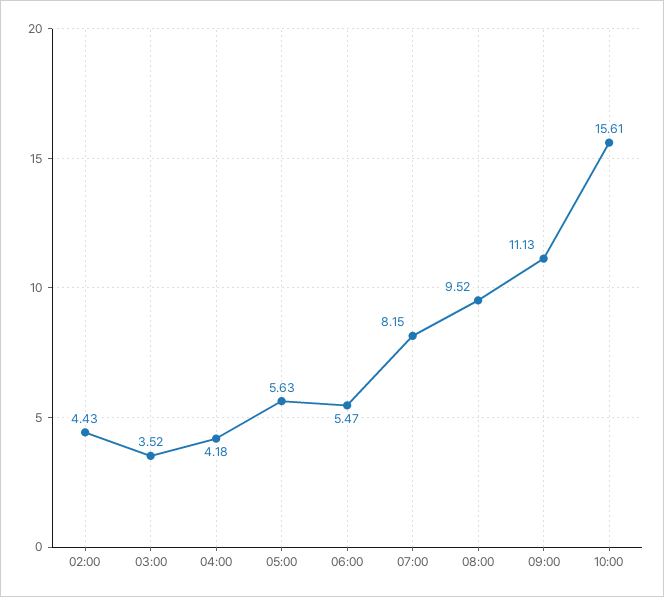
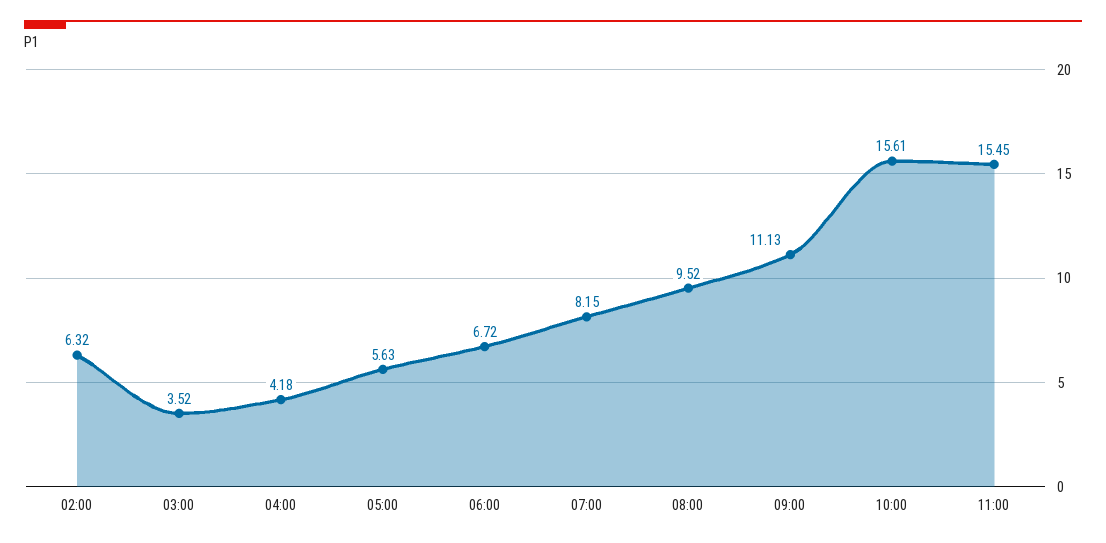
02:00: 4.43 -> 6.32
06:00: 5.47 -> 6.72
11:00: none -> 15.45

